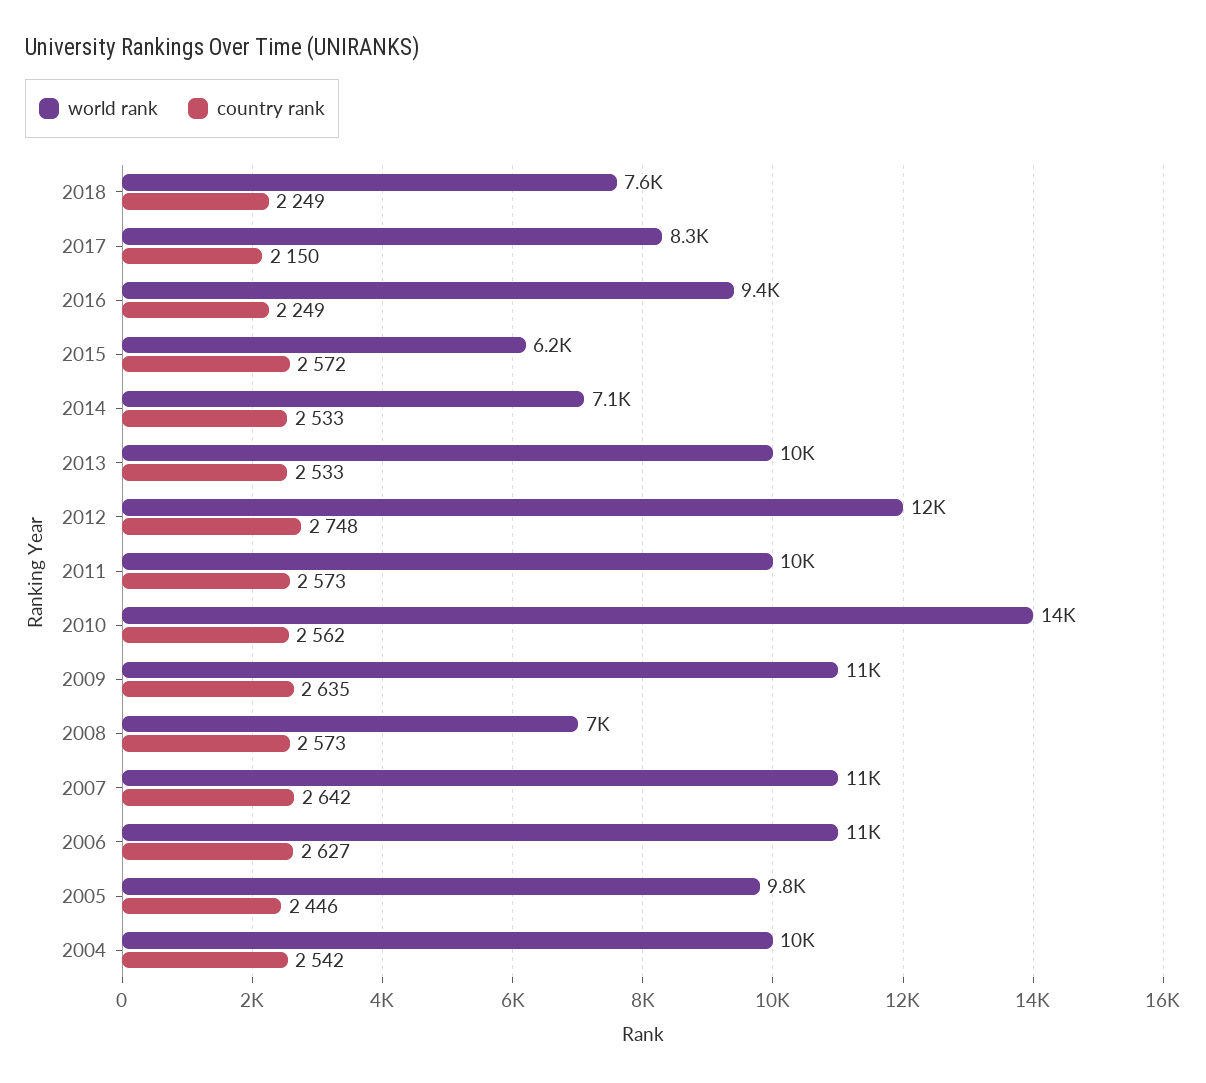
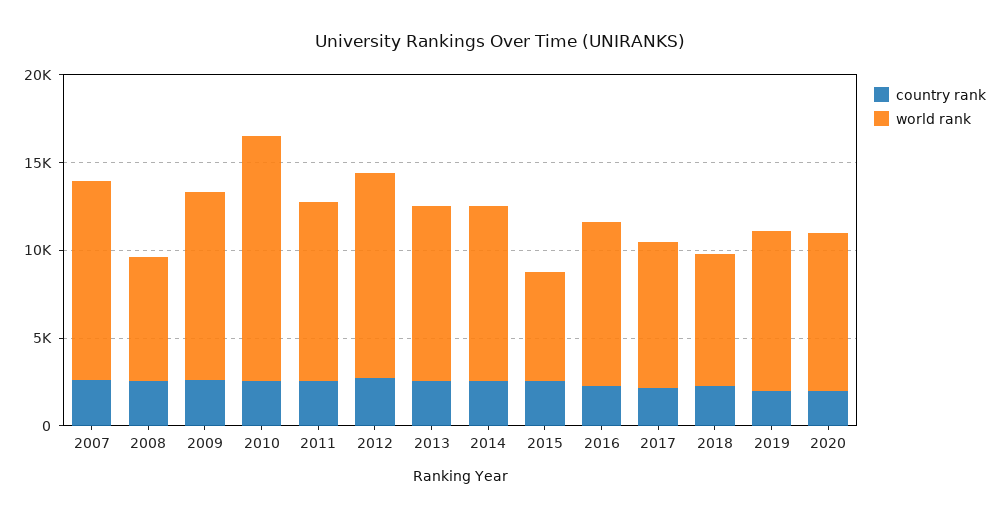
world rank, 2014: 7100 -> 10000
world rank, 2006: 11000 -> none
country rank, 2006: 2627 -> none
world rank, 2005: 9800 -> none
country rank, 2005: 2446 -> none
world rank, 2004: 10000 -> none
country rank, 2004: 2542 -> none
country rank, 2019: none -> 2000
world rank, 2019: none -> 9000
country rank, 2020: none -> 2000
world rank, 2020: none -> 9000

